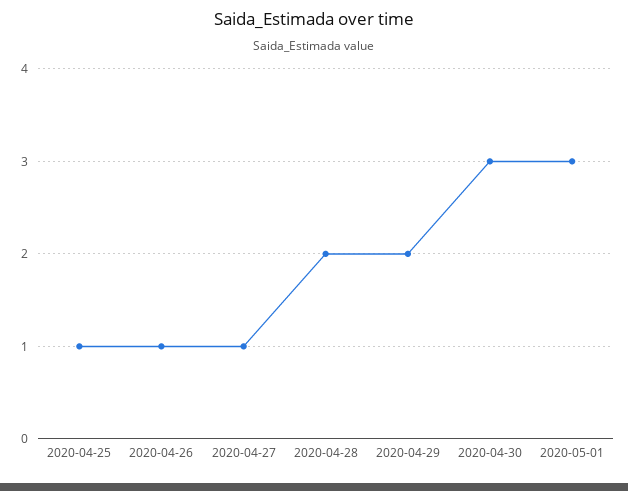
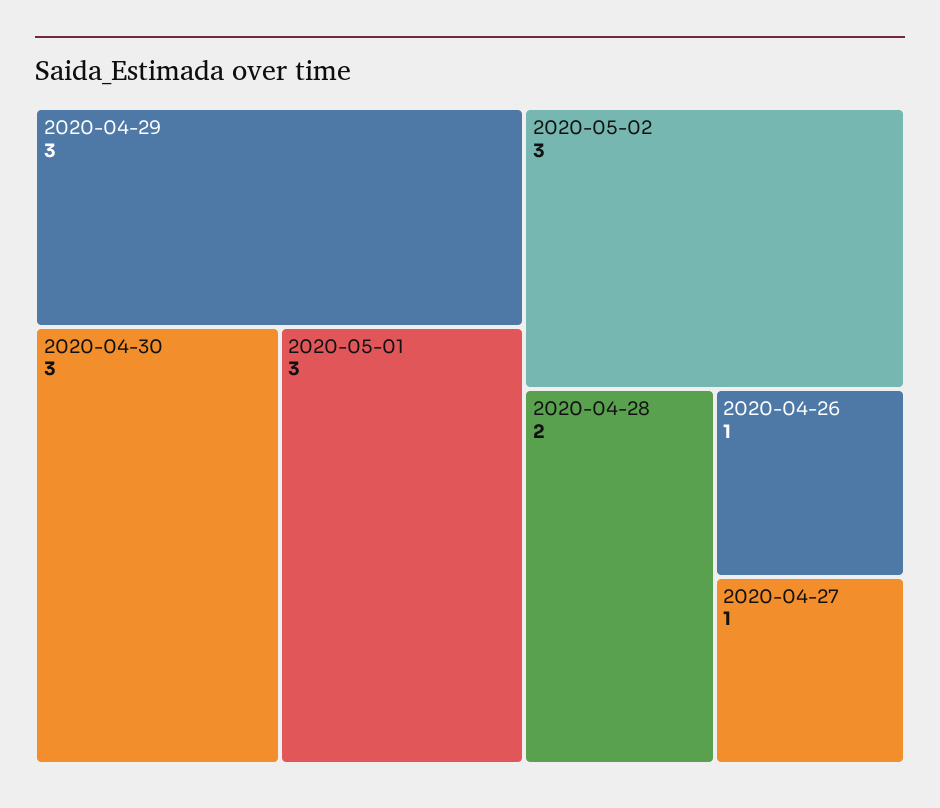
2020-04-25: 1 -> none
2020-04-29: 2 -> 3
2020-05-02: none -> 3

